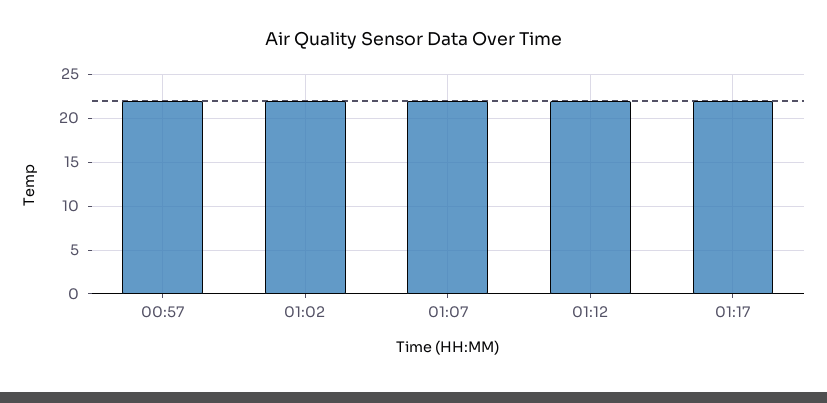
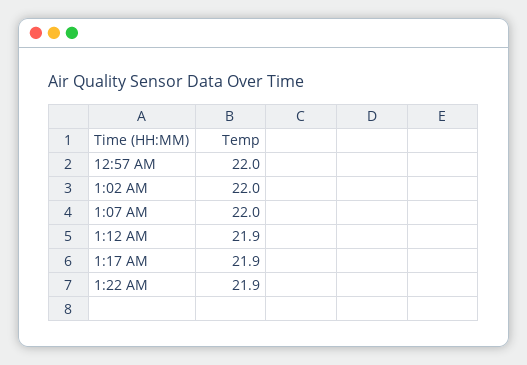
1:22 AM: none -> 21.9

